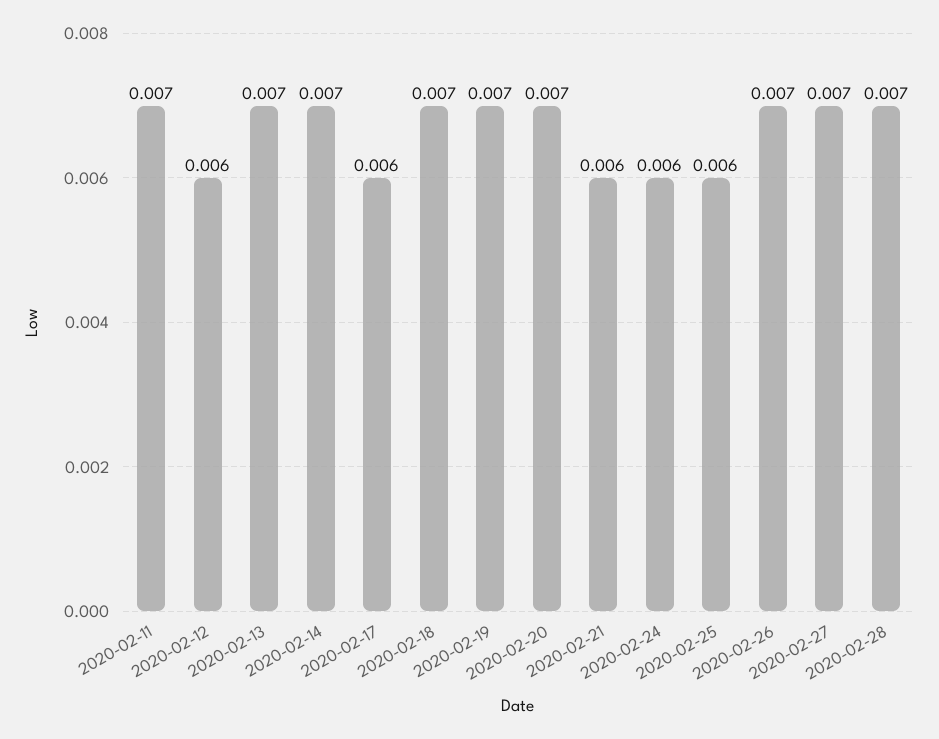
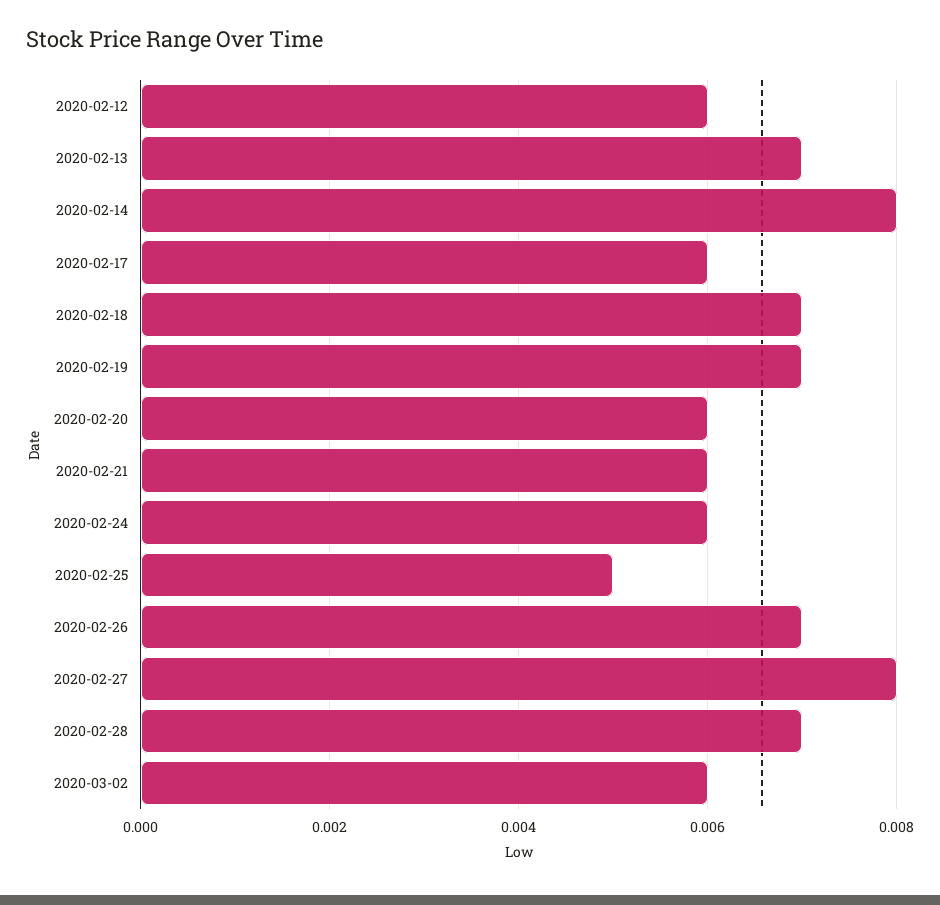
2020-02-11: 0.007 -> none
2020-02-14: 0.007 -> 0.008
2020-02-20: 0.007 -> 0.006
2020-02-25: 0.006 -> 0.005
2020-02-27: 0.007 -> 0.008
2020-03-02: none -> 0.006

